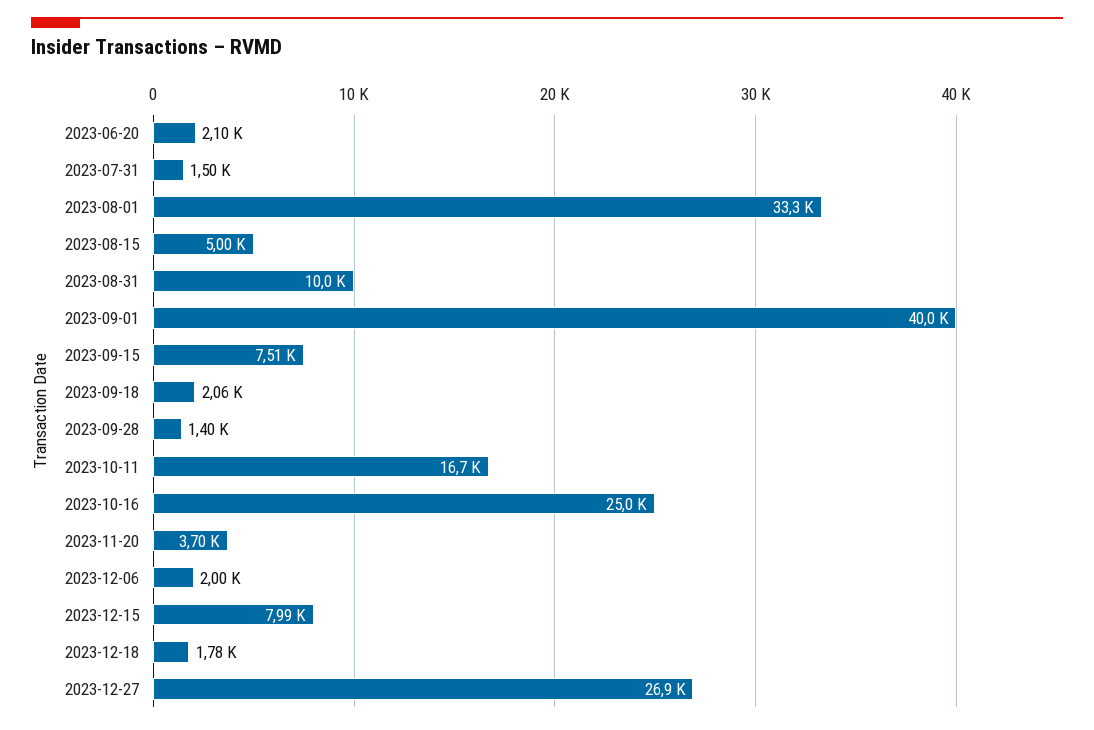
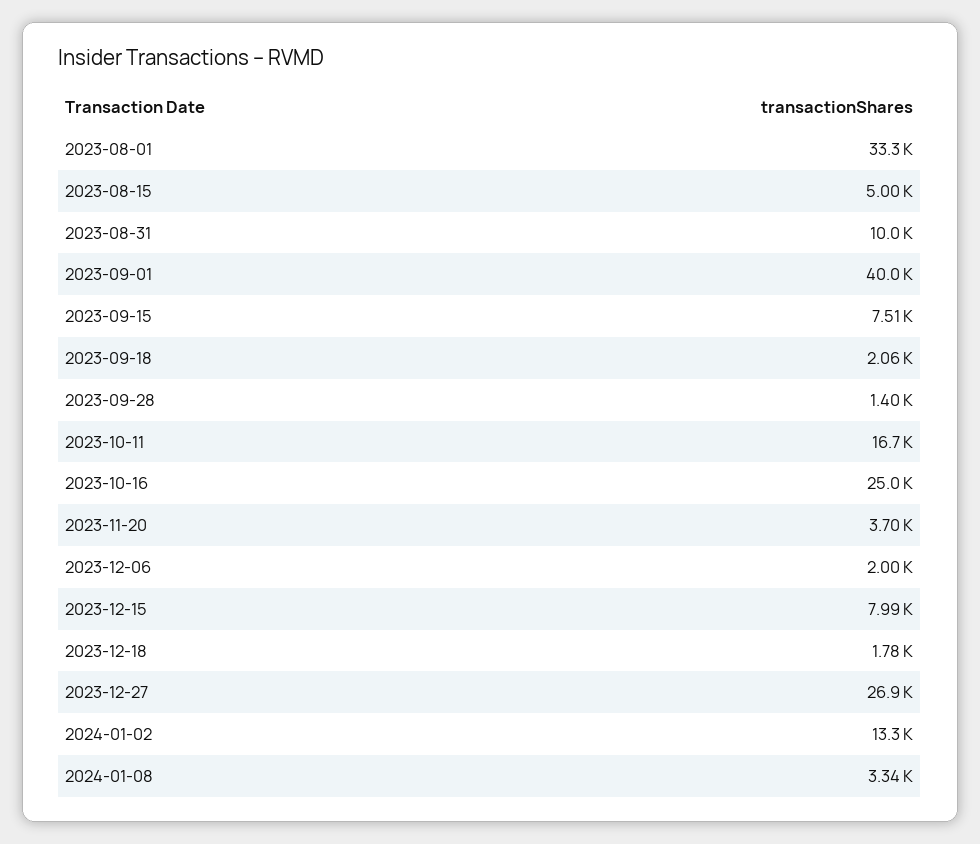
2023-06-20: 2100 -> none
2023-07-31: 1500 -> none
2024-01-02: none -> 13300
2024-01-08: none -> 3340

